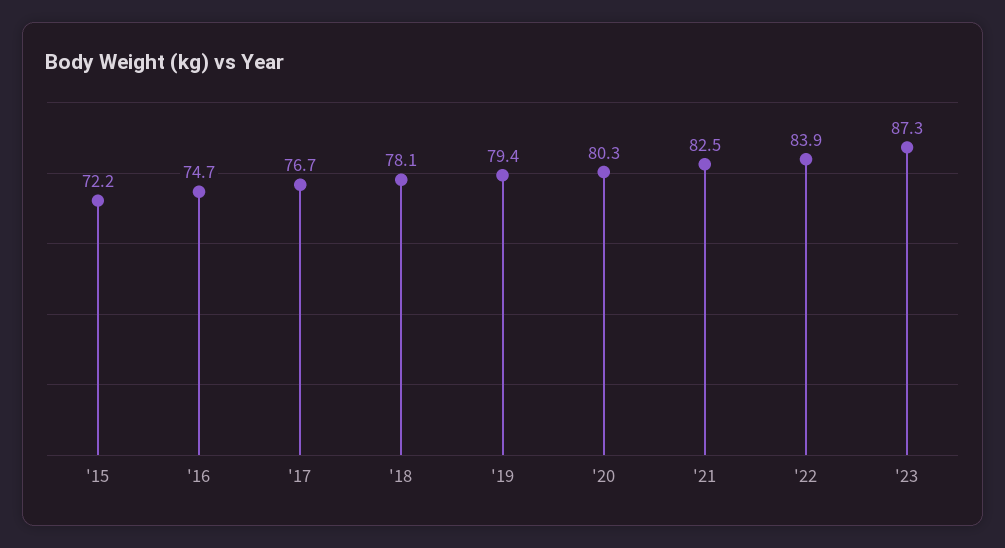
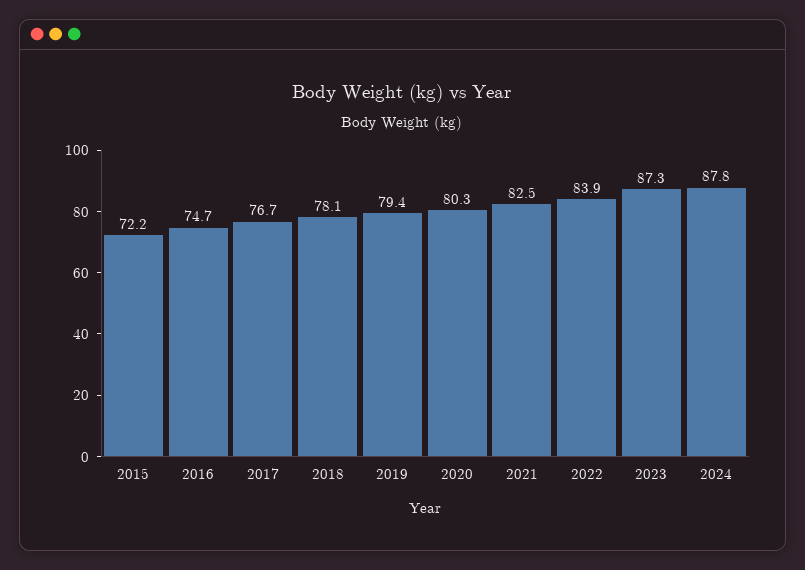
2024: none -> 87.8

